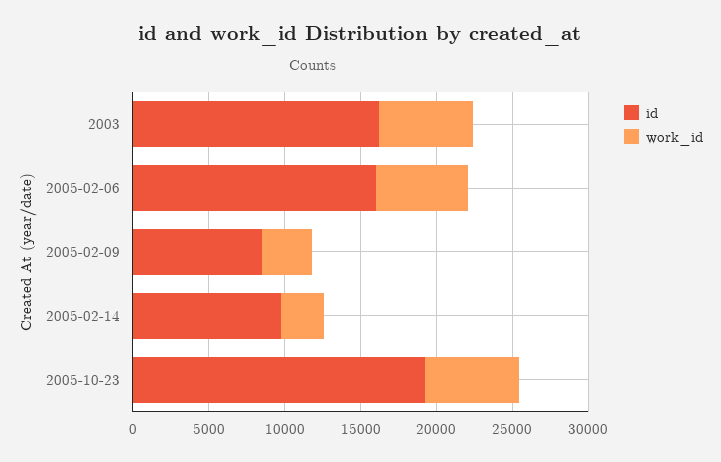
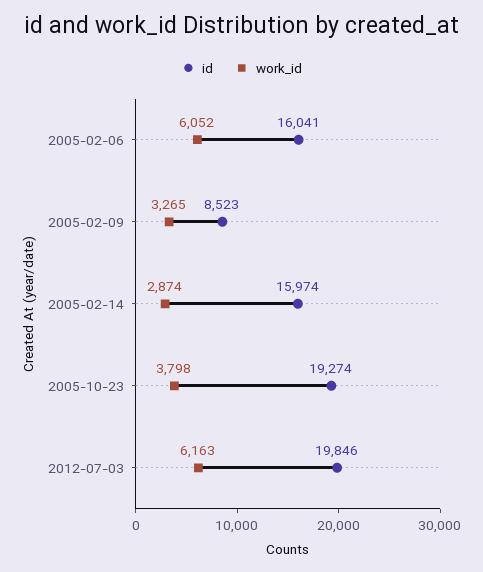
id, 2003: 16000 -> none
work_id, 2003: 6000 -> none
id, 2005-02-14: 10000 -> 15974
work_id, 2005-10-23: 6000 -> 3798
id, 2012-07-03: none -> 19846
work_id, 2012-07-03: none -> 6163

